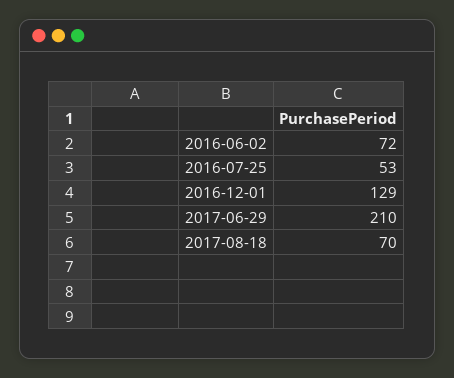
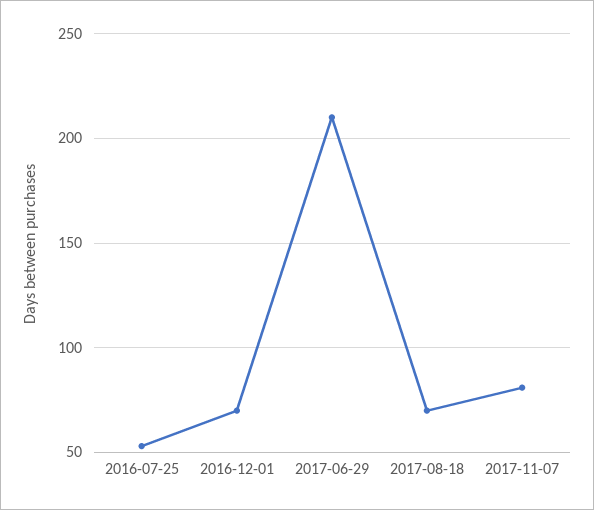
2016-06-02: 72 -> none
2016-12-01: 129 -> 70
2017-11-07: none -> 80

